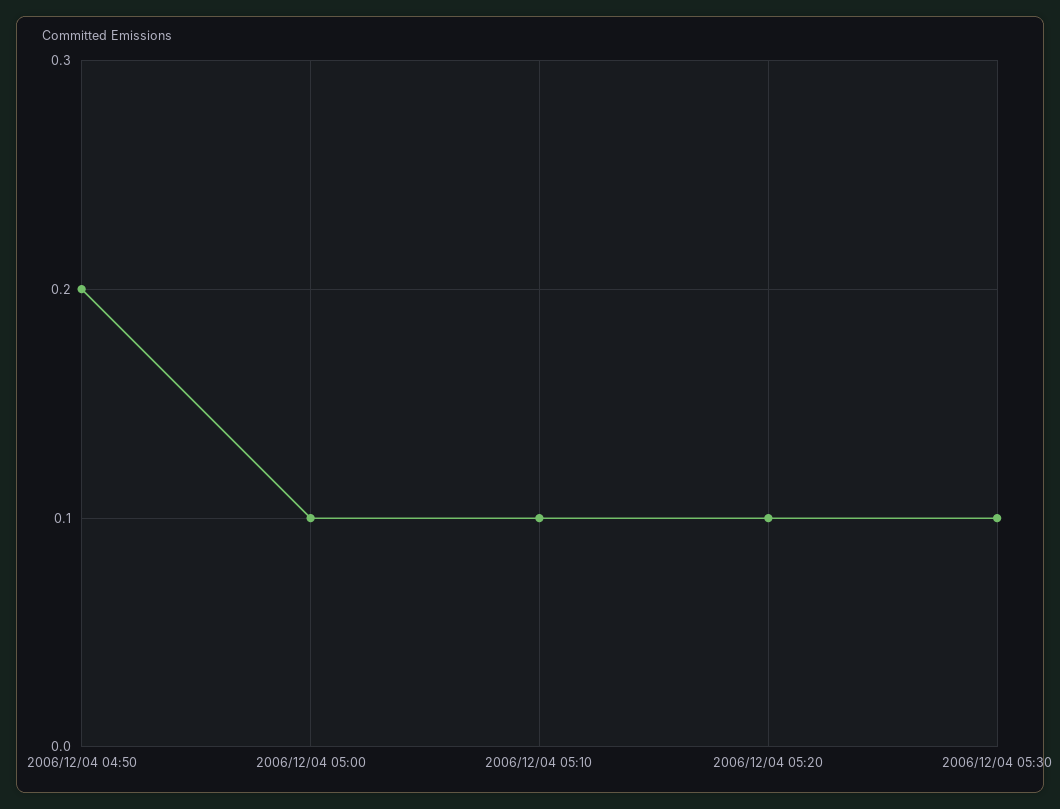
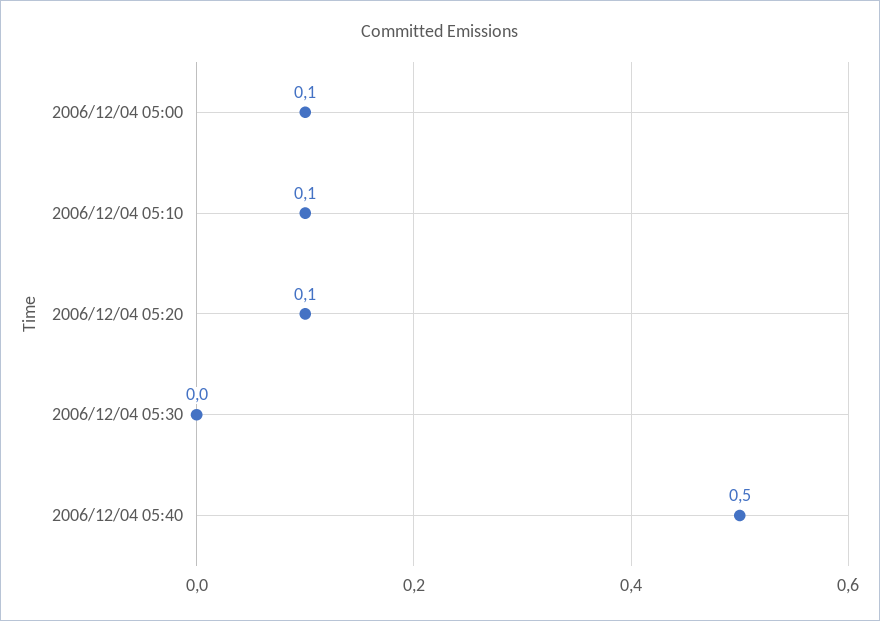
2006/12/04 04:50: 0.2 -> none
2006/12/04 05:30: 0.1 -> 0
2006/12/04 05:40: none -> 0.5

